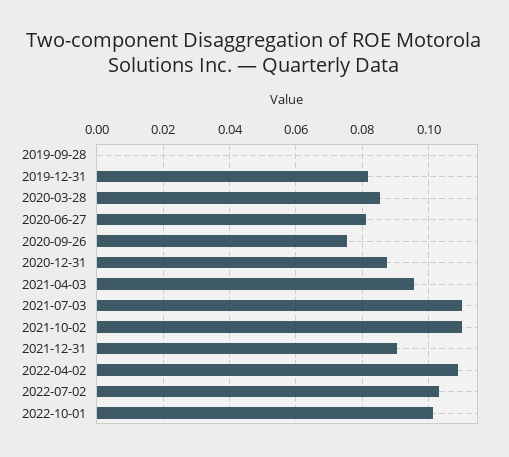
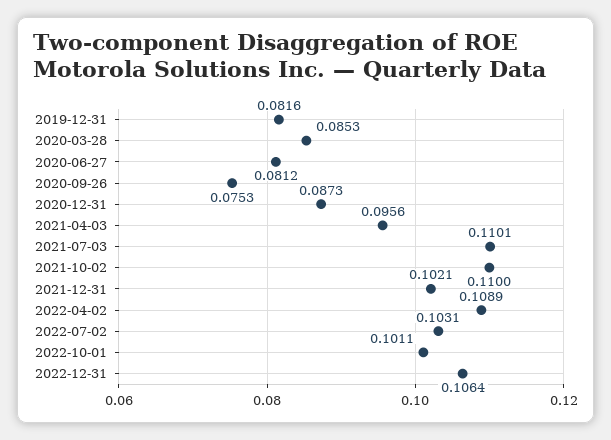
2019-09-28: 0 -> none
2021-12-31: 0.09 -> 0.1021
2022-12-31: none -> 0.1064

